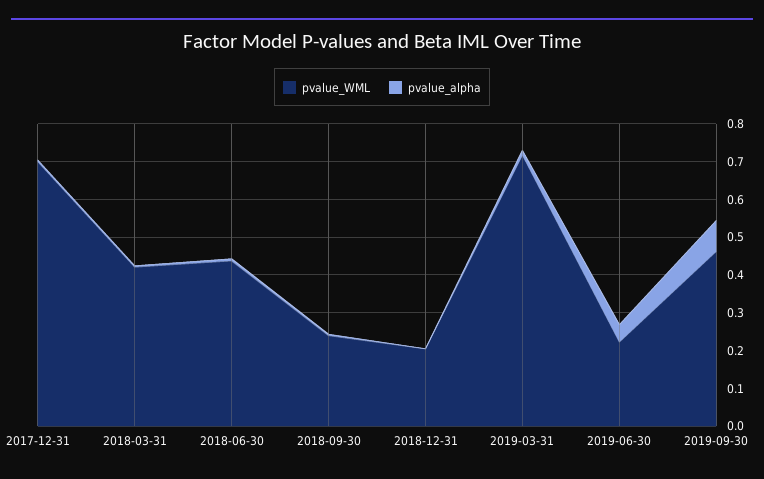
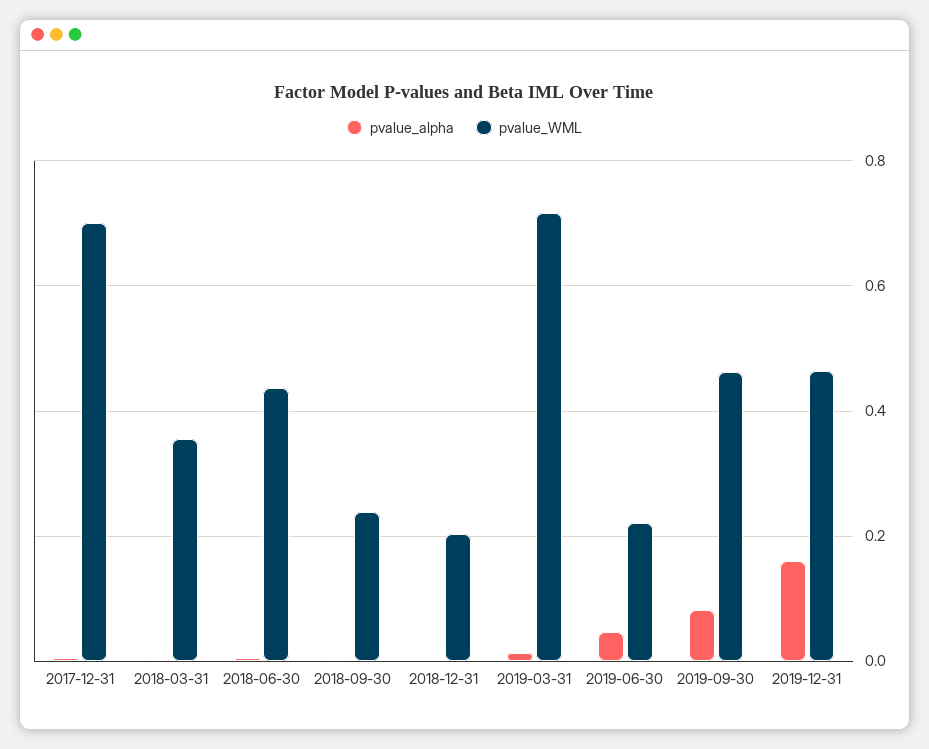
pvalue_WML, 2018-03-31: 0.425 -> 0.36
pvalue_alpha, 2019-12-31: none -> 0.16
pvalue_WML, 2019-12-31: none -> 0.46

